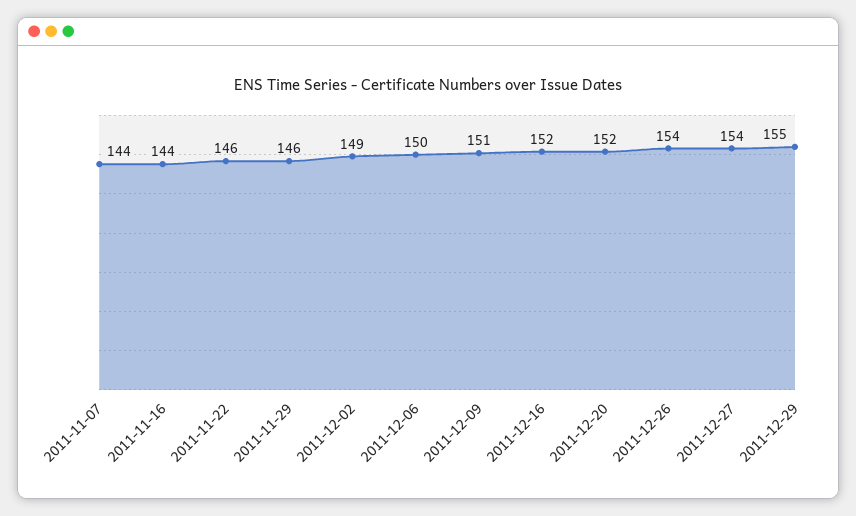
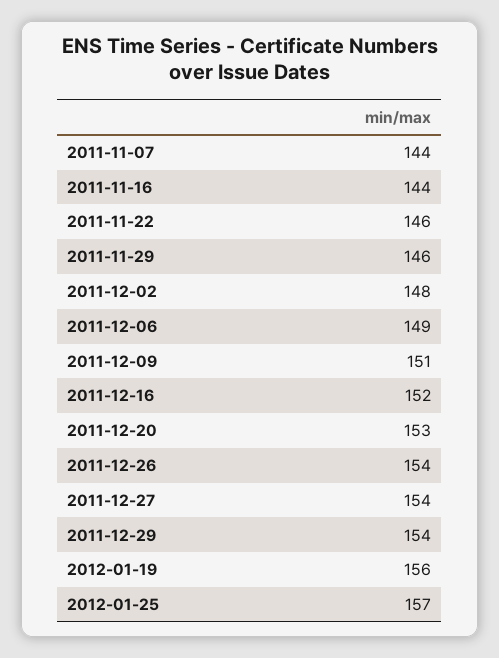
2011-12-02: 149 -> 148
2011-12-06: 150 -> 149
2011-12-20: 152 -> 153
2011-12-29: 155 -> 154
2012-01-19: none -> 156
2012-01-25: none -> 157

